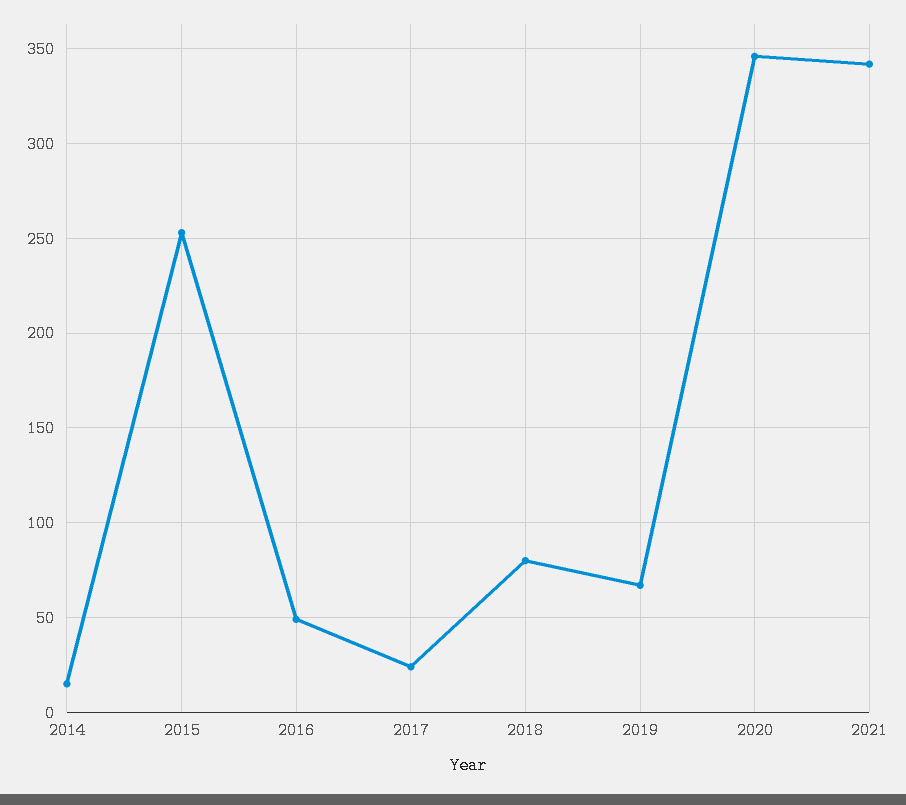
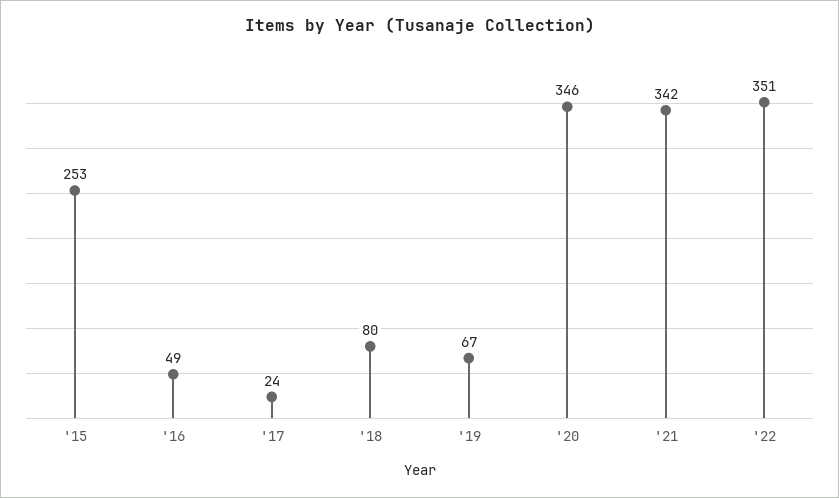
2014: 15 -> none
'22: none -> 351

